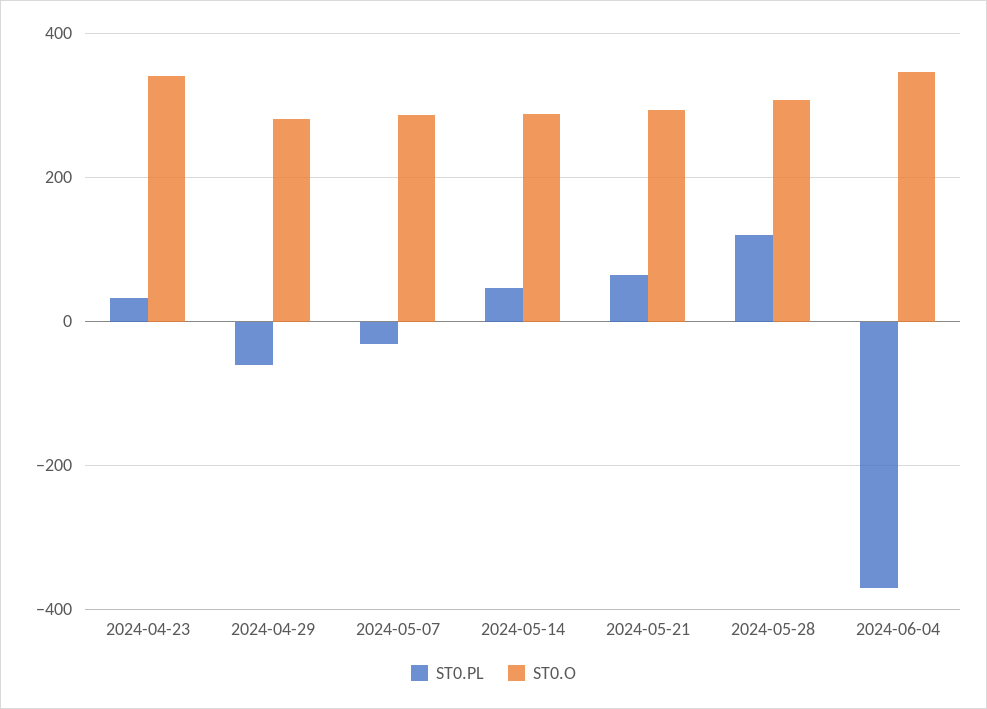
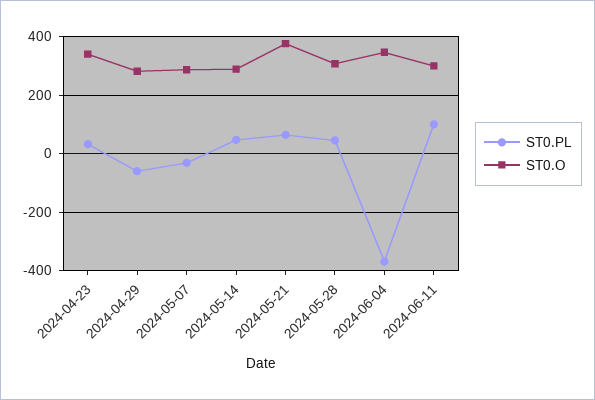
ST0.O, 2024-05-21: 300 -> 375
ST0.PL, 2024-05-28: 120 -> 50
ST0.PL, 2024-06-11: none -> 100
ST0.O, 2024-06-11: none -> 300

